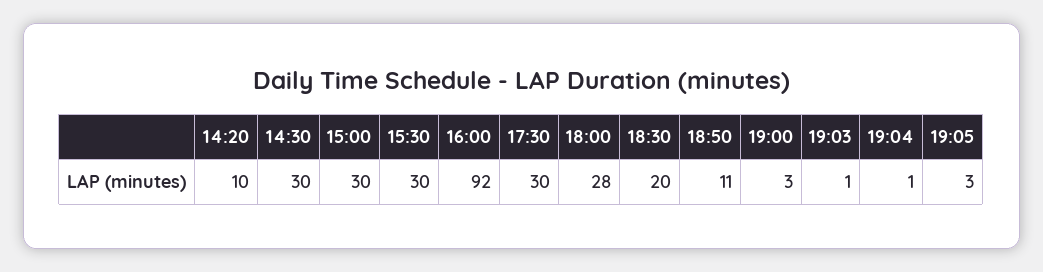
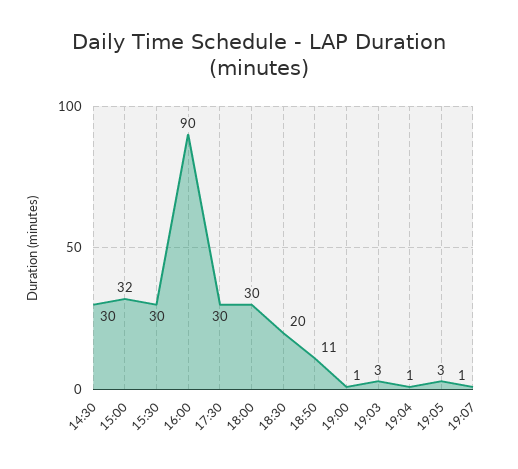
14:20: 10 -> none
15:00: 30 -> 32
16:00: 92 -> 90
18:00: 28 -> 30
19:00: 3 -> 1
19:03: 1 -> 3
19:07: none -> 1

